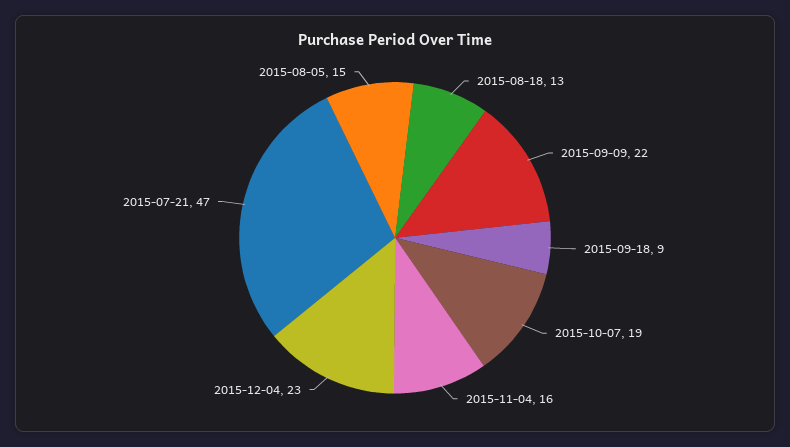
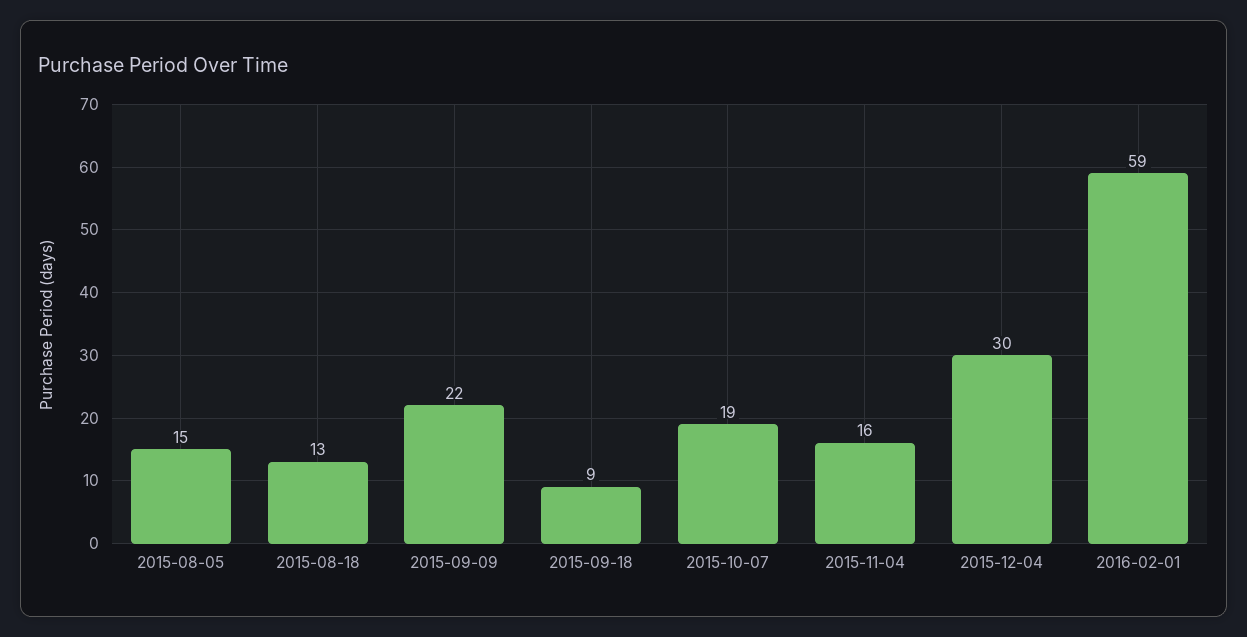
2015-12-04: 23 -> 30
2015-07-21: 47 -> none
2016-02-01: none -> 59

